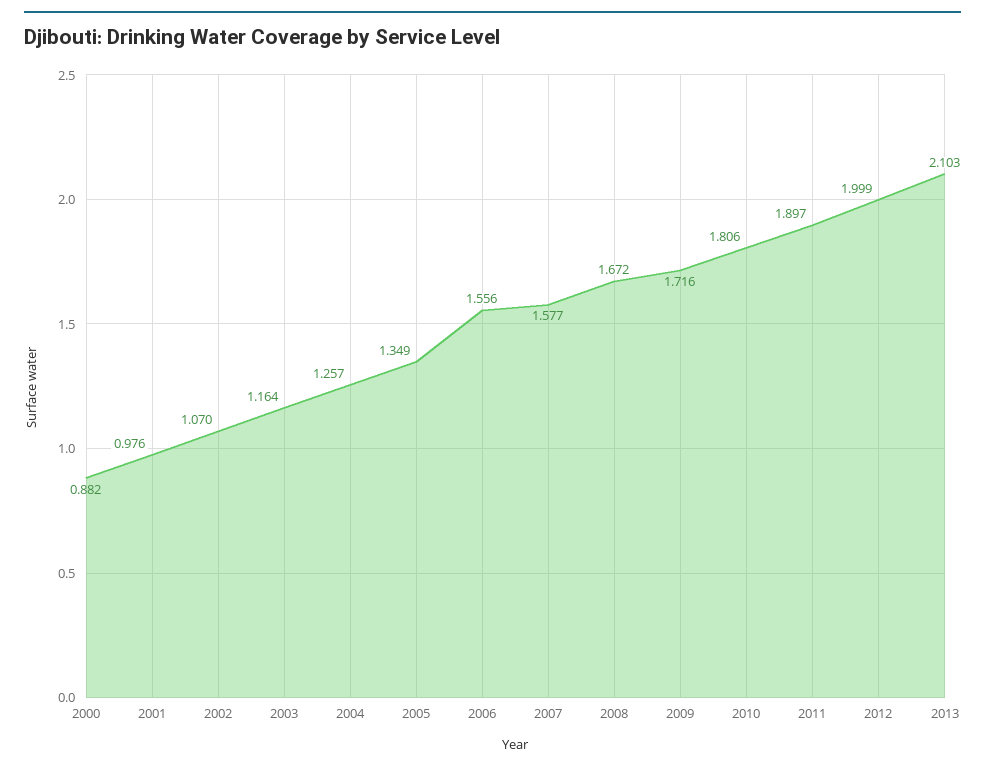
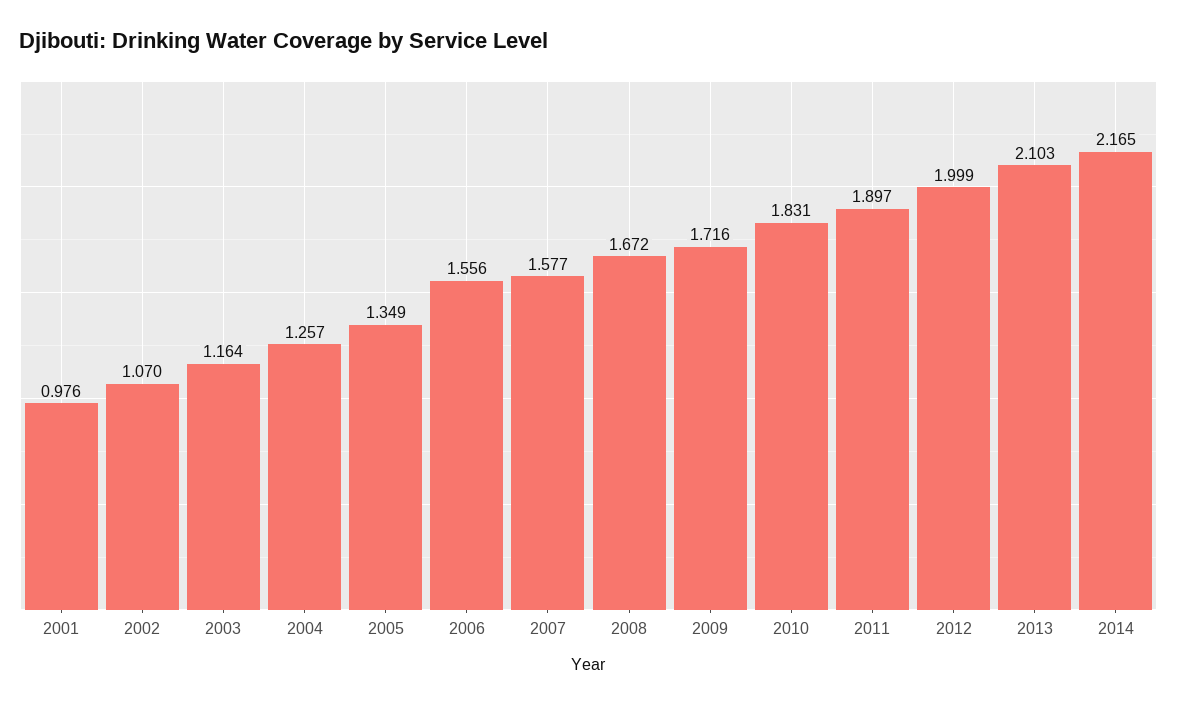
2000: 0.882 -> none
2010: 1.806 -> 1.831
2014: none -> 2.165

